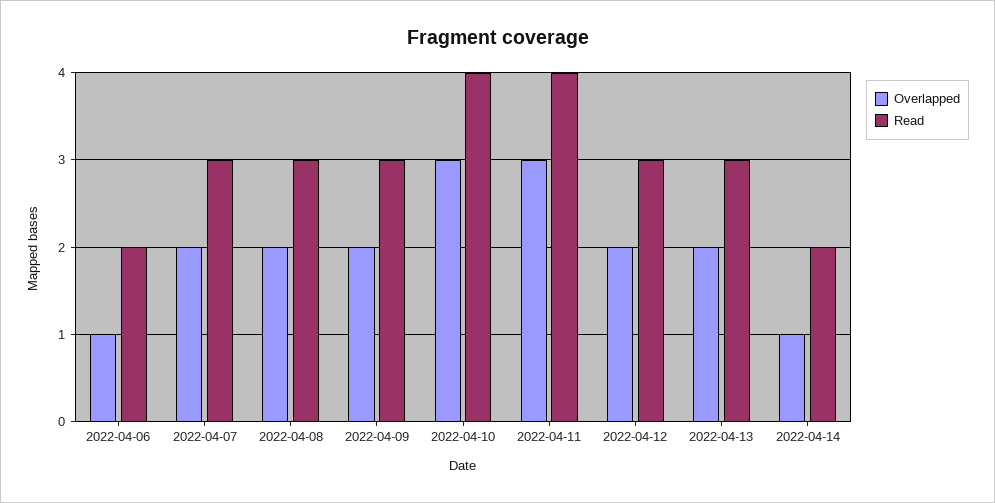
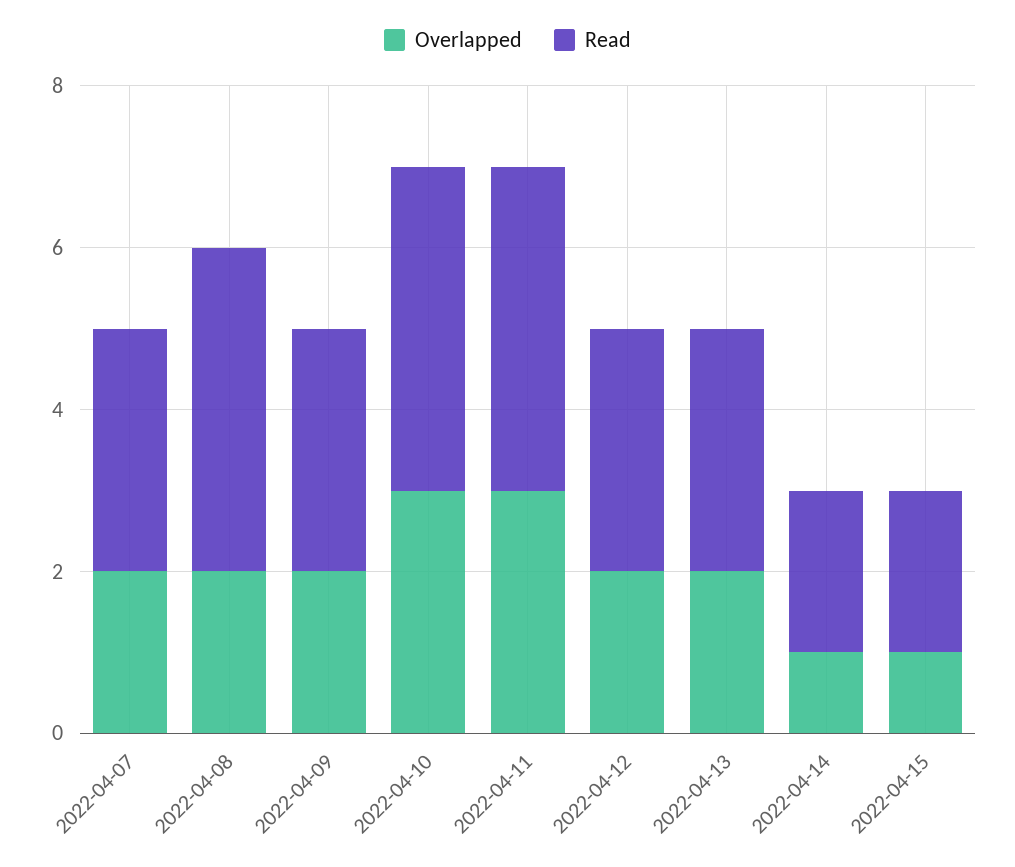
Overlapped, 2022-04-06: 1 -> none
Read, 2022-04-06: 2 -> none
Read, 2022-04-08: 3 -> 4
Overlapped, 2022-04-15: none -> 1
Read, 2022-04-15: none -> 2

